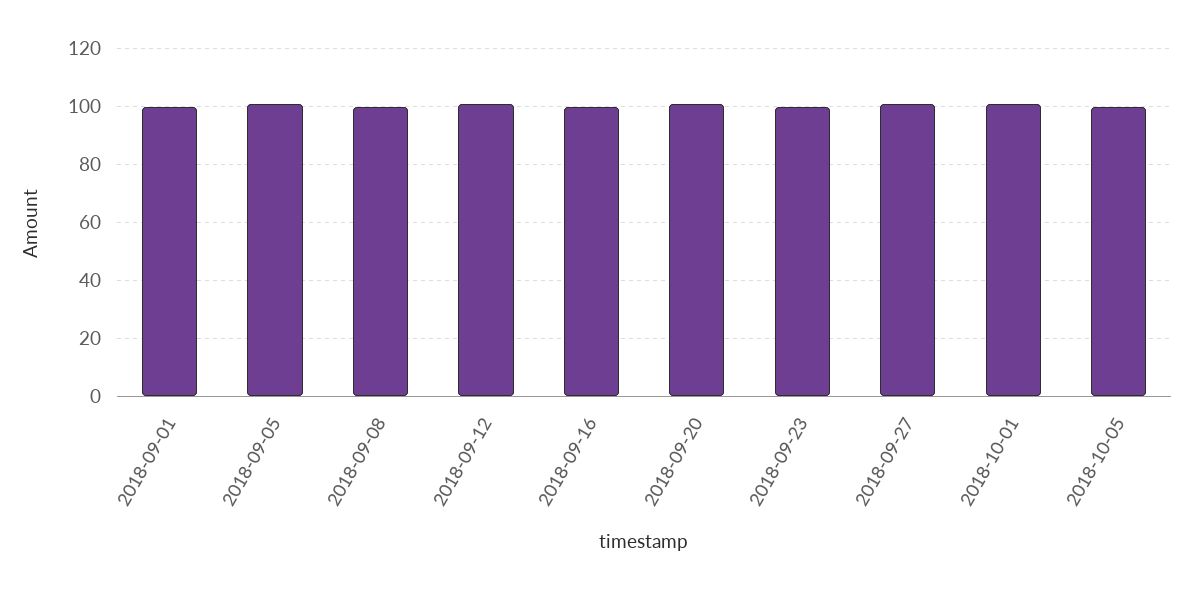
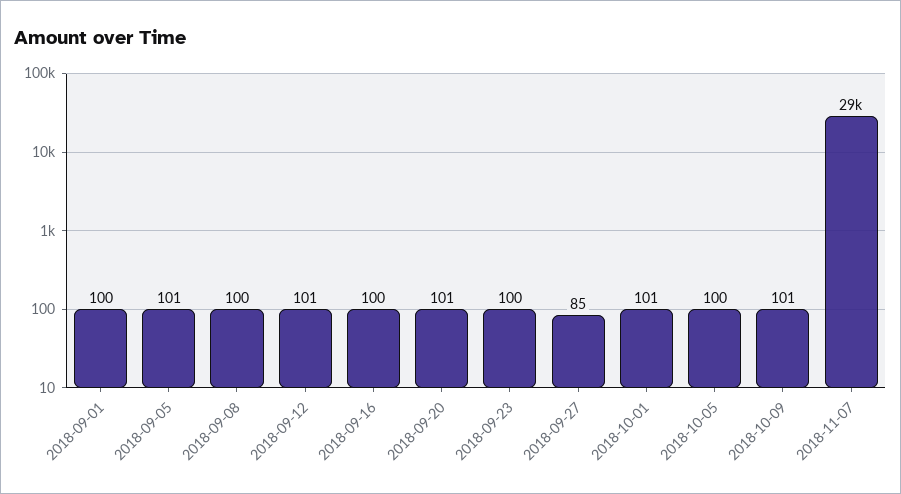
2018-09-27: 100 -> 85
2018-10-09: none -> 101
2018-11-07: none -> 29000

